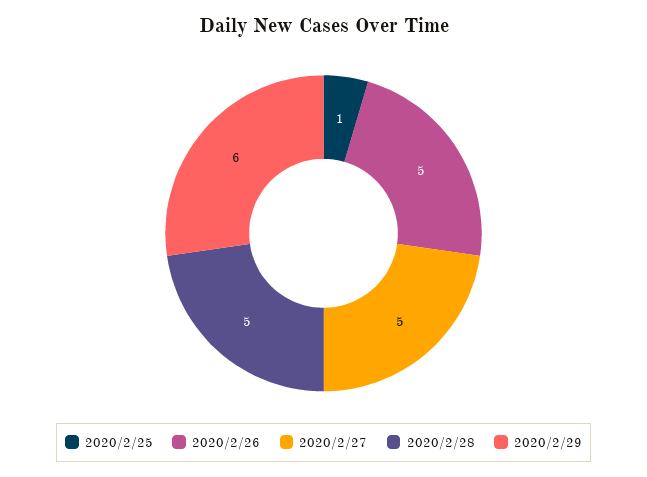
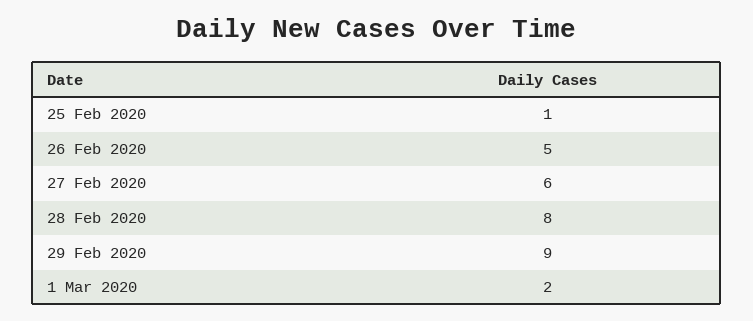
2020/2/27: 5 -> 6
2020/2/28: 5 -> 8
2020/2/29: 6 -> 9
1 Mar 2020: none -> 2

